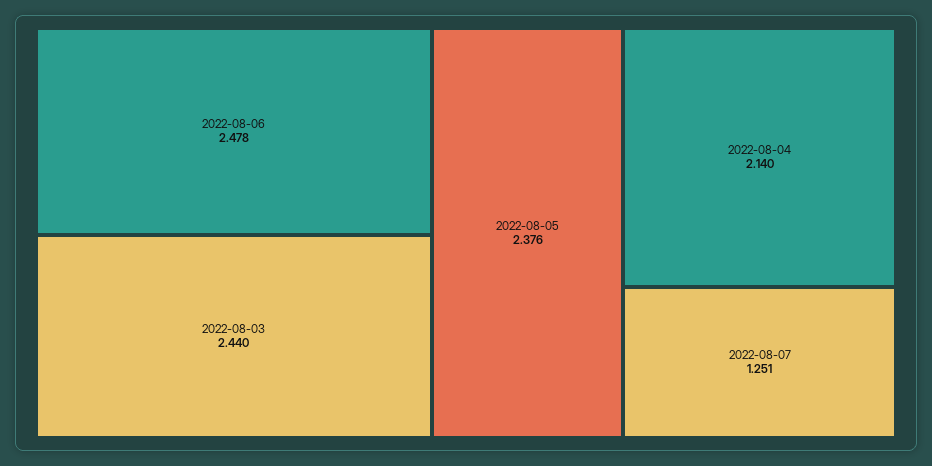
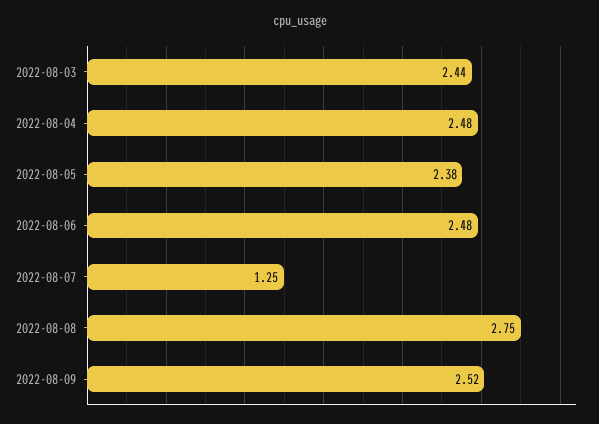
2022-08-04: 2.14 -> 2.48
2022-08-08: none -> 2.75
2022-08-09: none -> 2.52

